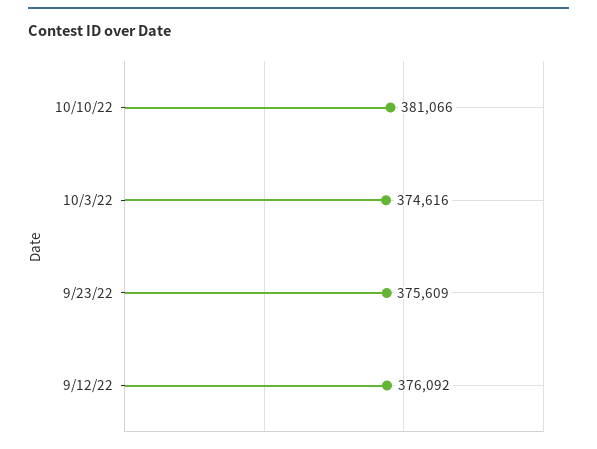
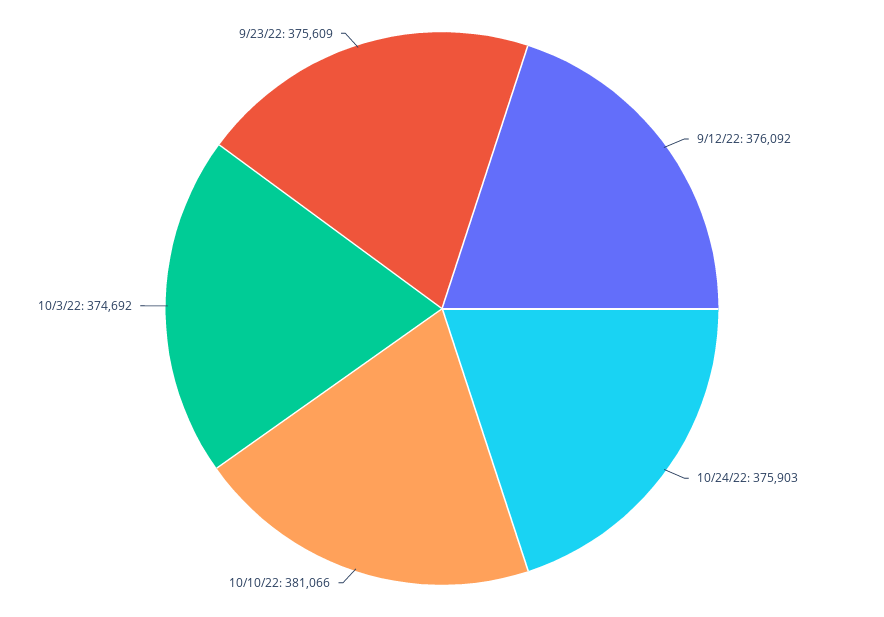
10/3/22: 374616 -> 374692
10/24/22: none -> 375903

